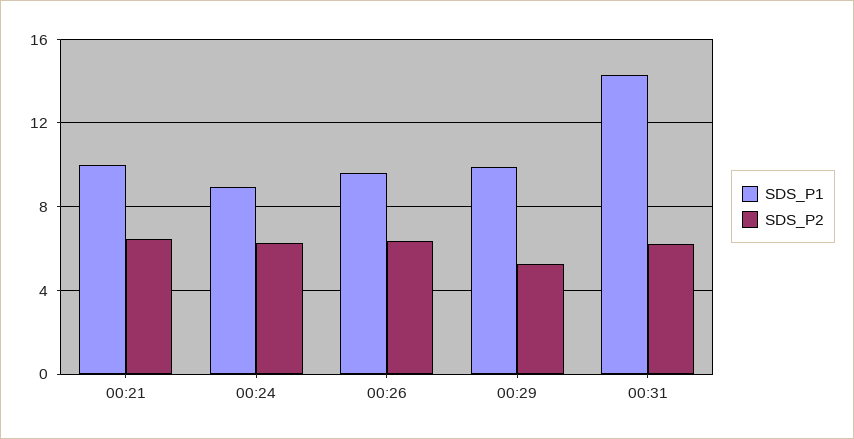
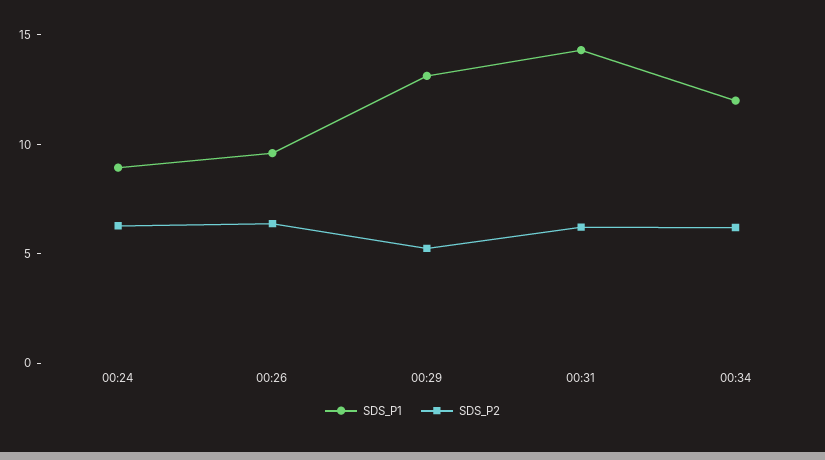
SDS_P1, 00:21: 10 -> none
SDS_P2, 00:21: 6.5 -> none
SDS_P1, 00:29: 10 -> 13
SDS_P1, 00:34: none -> 12
SDS_P2, 00:34: none -> 6

